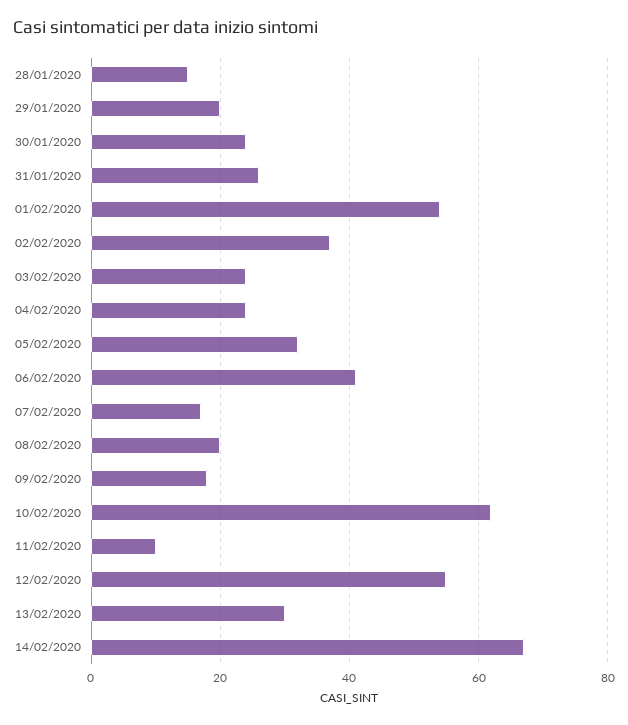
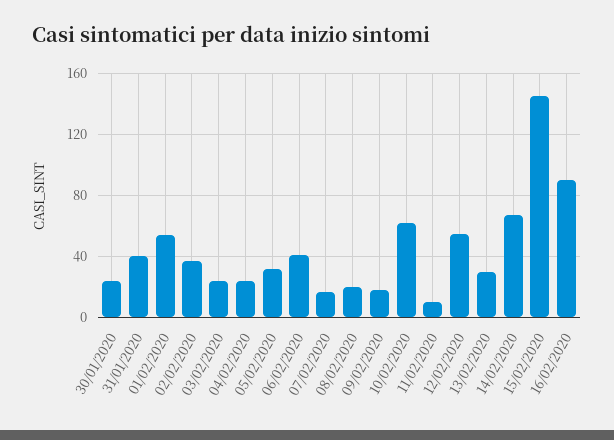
28/01/2020: 15 -> none
29/01/2020: 20 -> none
31/01/2020: 25 -> 40
15/02/2020: none -> 145
16/02/2020: none -> 90

